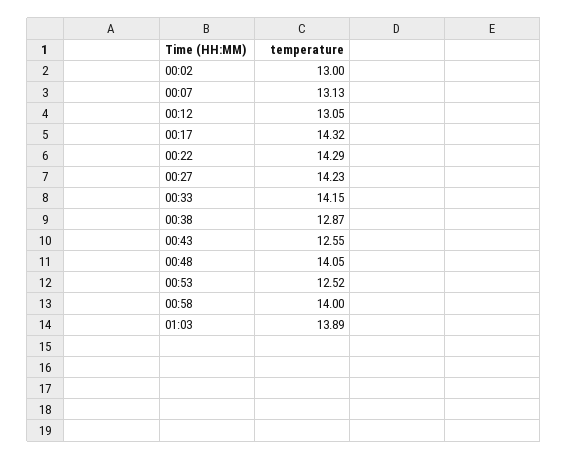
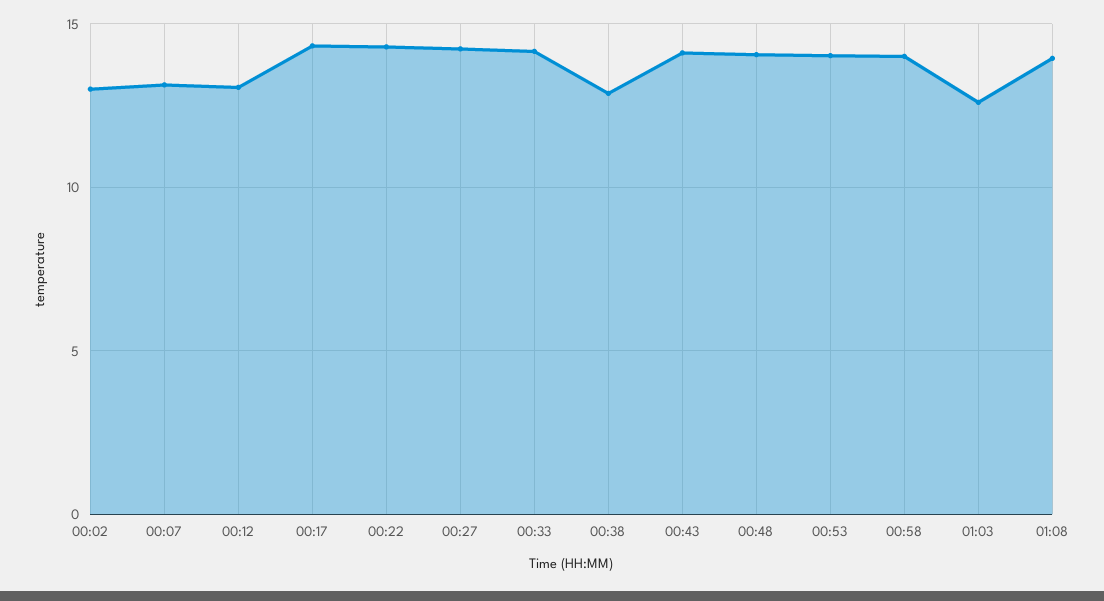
00:43: 12.55 -> 14
00:53: 12.52 -> 14
01:03: 13.89 -> 12.5
01:08: none -> 14

